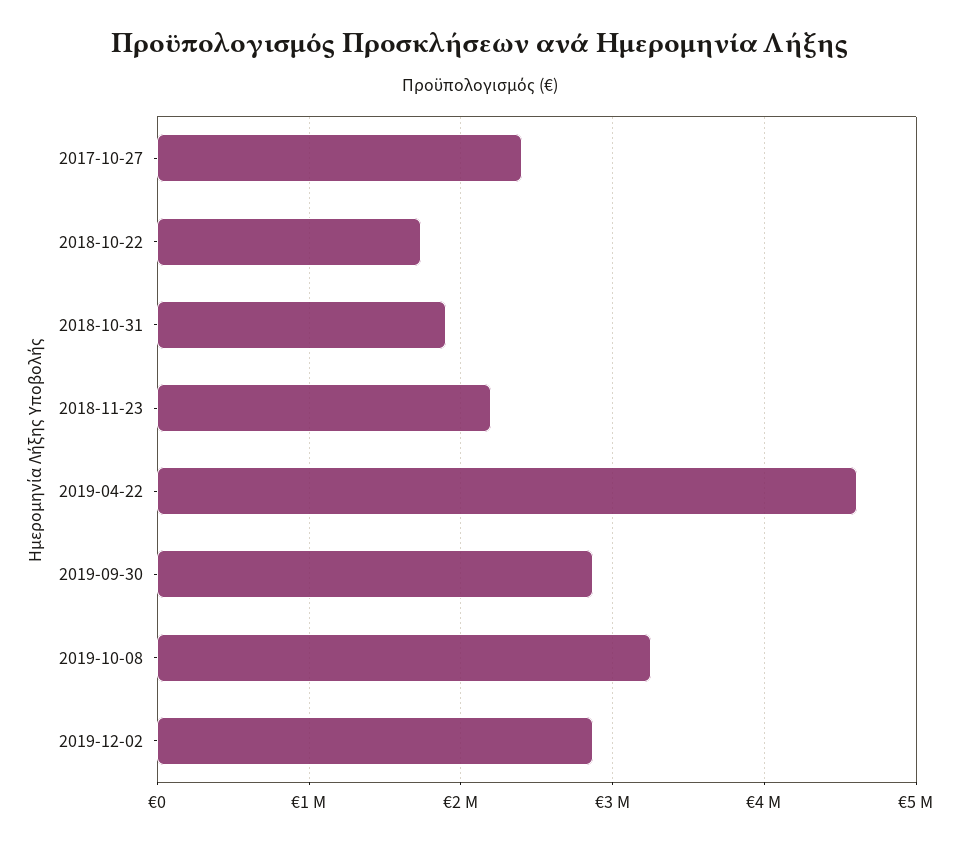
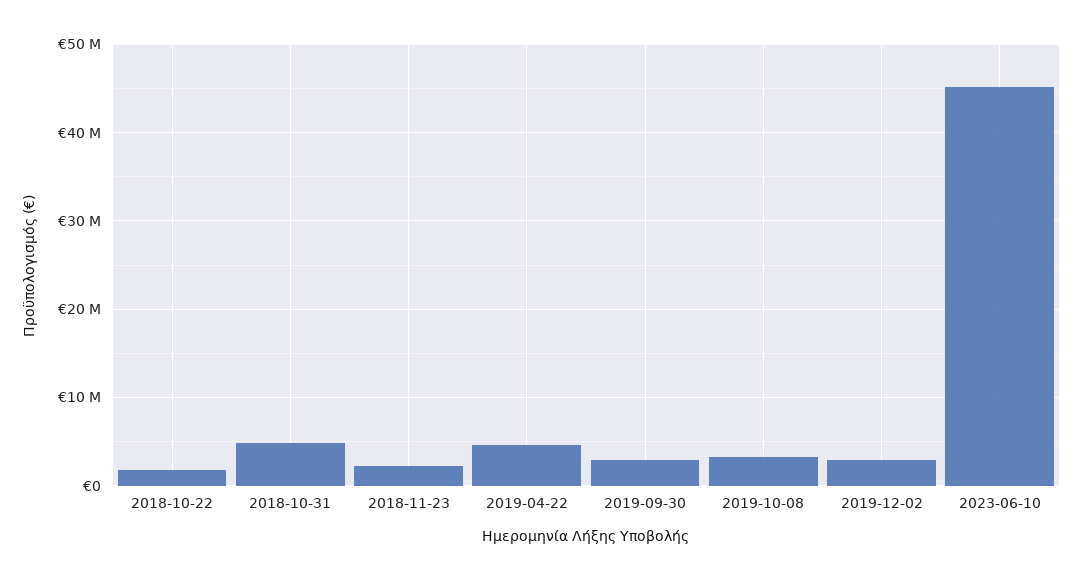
2017-10-27: 2400000 -> none
2018-10-31: 1900000 -> 5000000
2023-06-10: none -> 45000000

